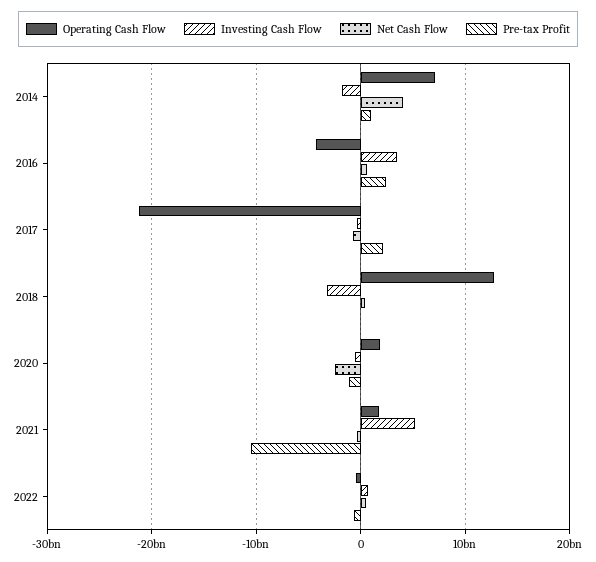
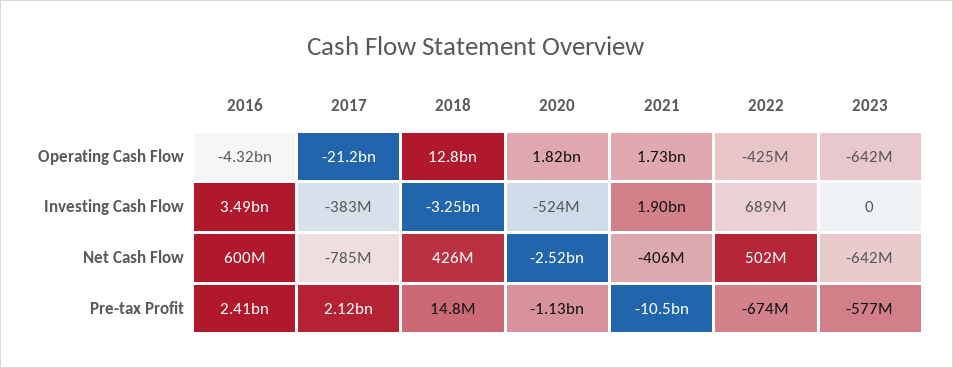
Operating Cash Flow, 2014: 7000000000 -> none
Investing Cash Flow, 2014: -2000000000 -> none
Net Cash Flow, 2014: 4000000000 -> none
Pre-tax Profit, 2014: 1000000000 -> none
Investing Cash Flow, 2021: 5000000000 -> 1900000000
Operating Cash Flow, 2023: none -> -642000000
Investing Cash Flow, 2023: none -> 0
Net Cash Flow, 2023: none -> -642000000
Pre-tax Profit, 2023: none -> -577000000

